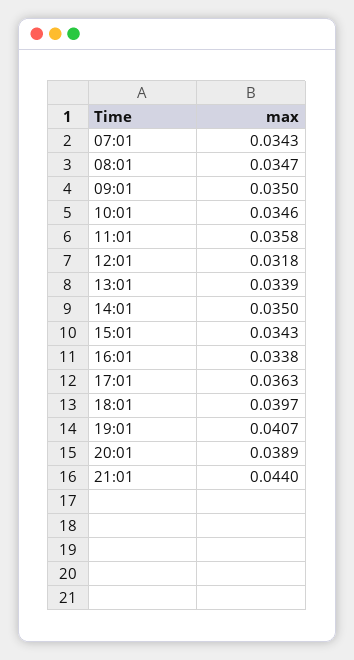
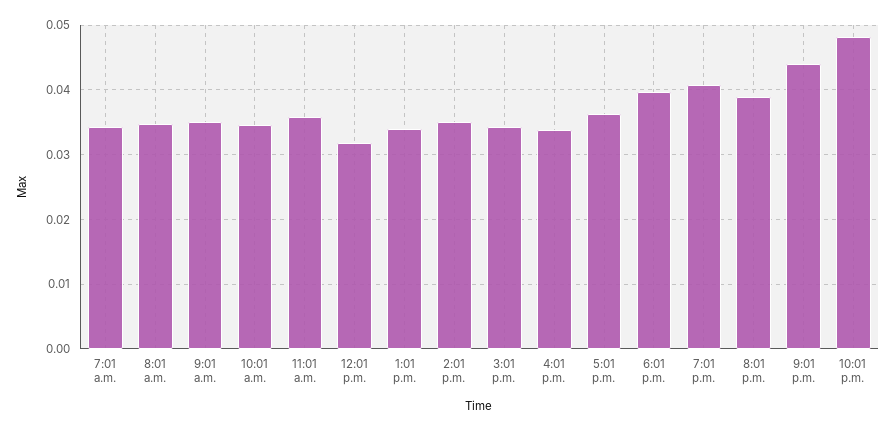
10:01 p.m.: none -> 0.048

